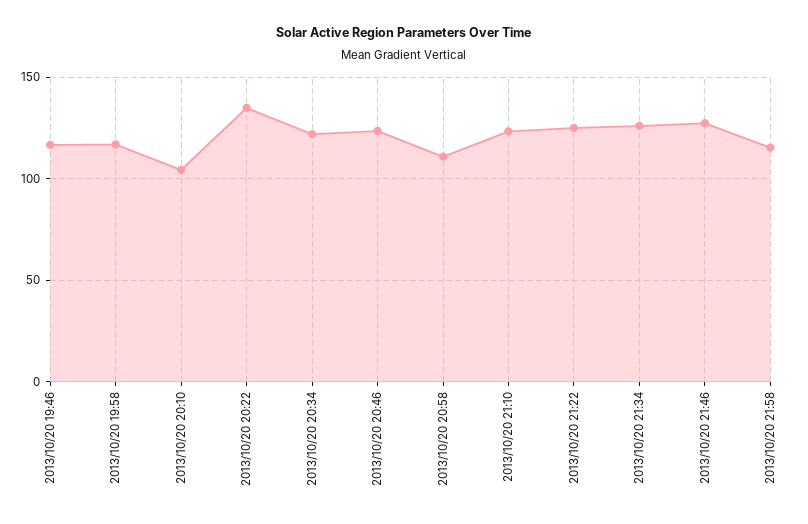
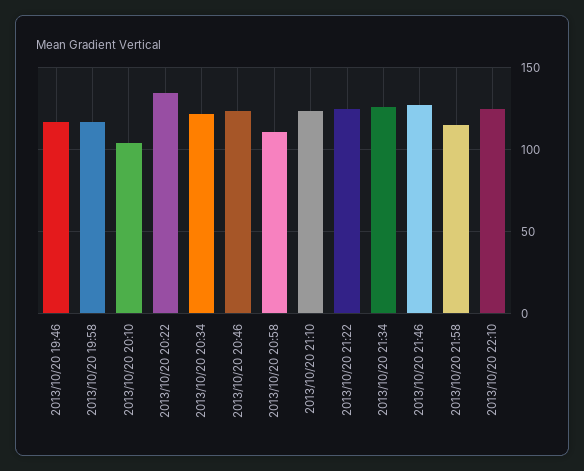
2013/10/20 22:10: none -> 125

